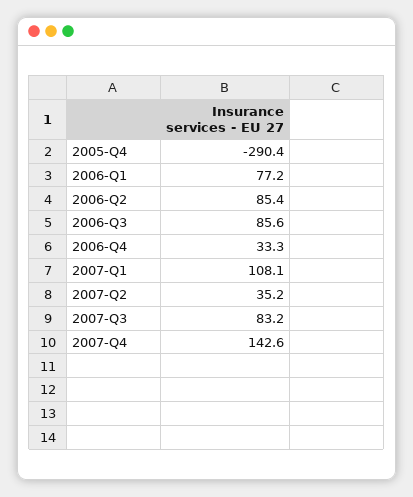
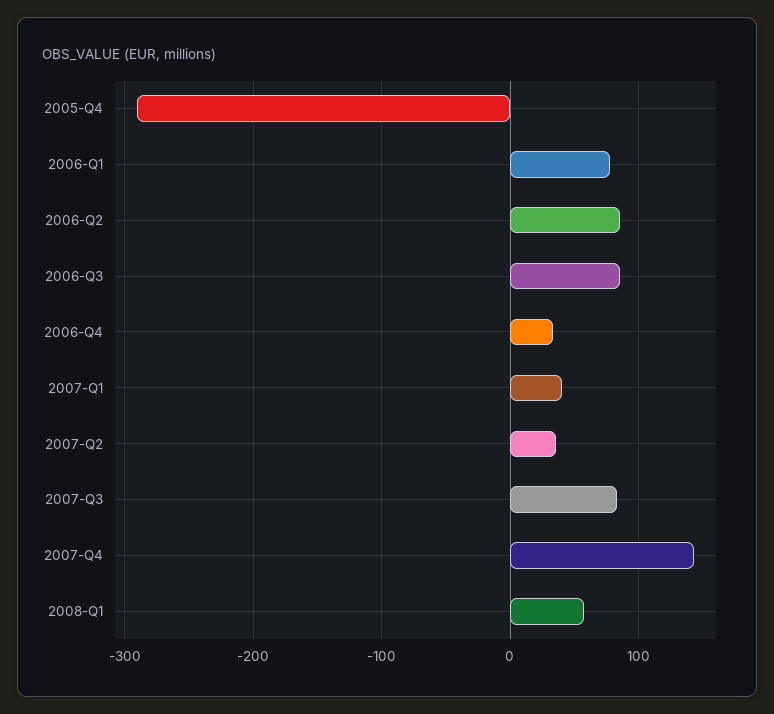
2007-Q1: 108.1 -> 40
2008-Q1: none -> 60

